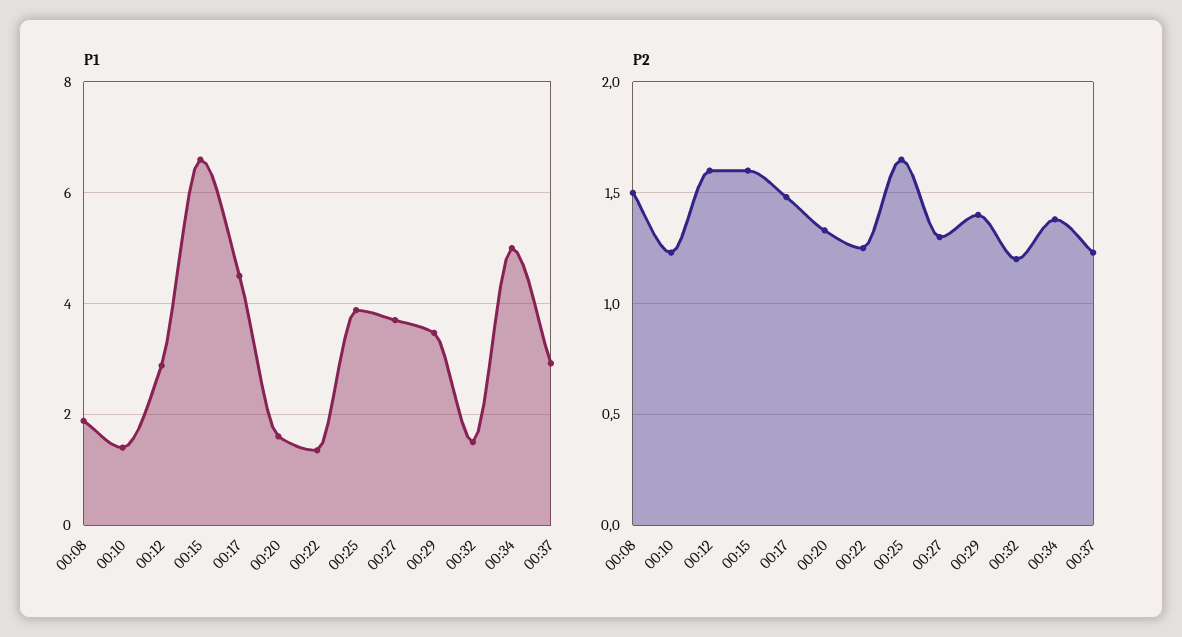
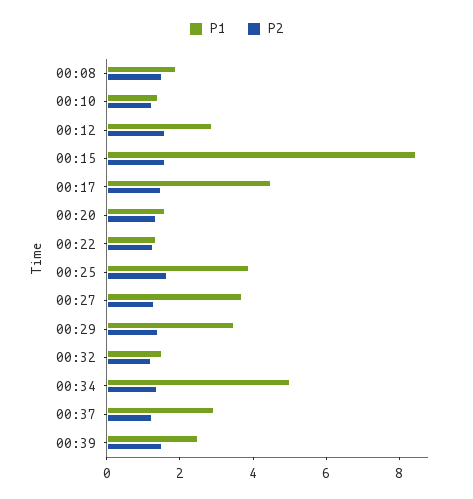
P1, 00:15: 6.6 -> 8.5
P1, 00:39: none -> 2.5
P2, 00:39: none -> 1.5

